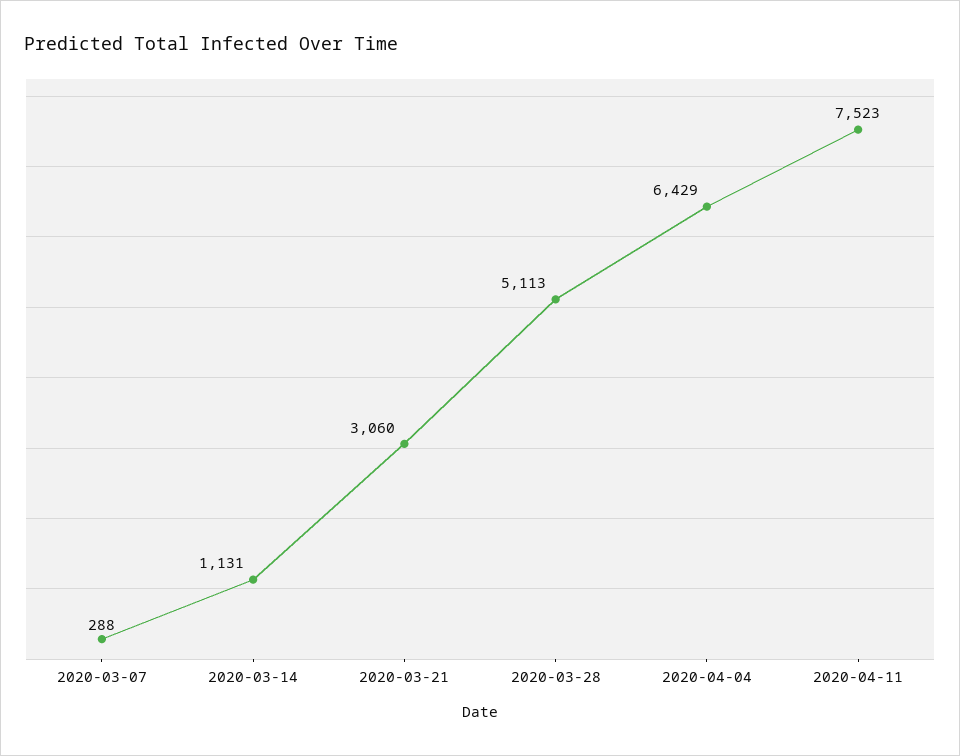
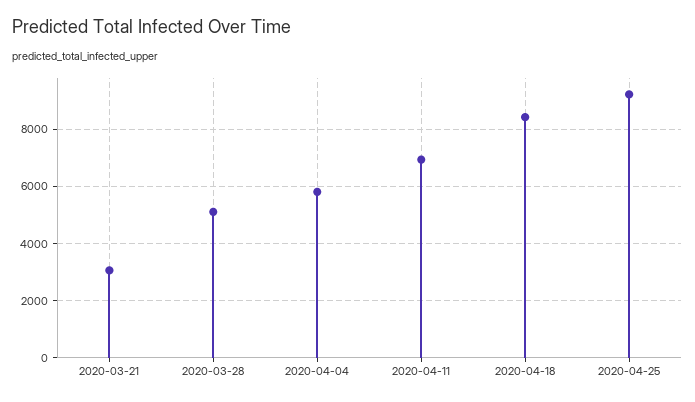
2020-03-07: 288 -> none
2020-03-14: 1131 -> none
2020-04-04: 6429 -> 5750
2020-04-11: 7523 -> 7000
2020-04-18: none -> 8500
2020-04-25: none -> 9250

